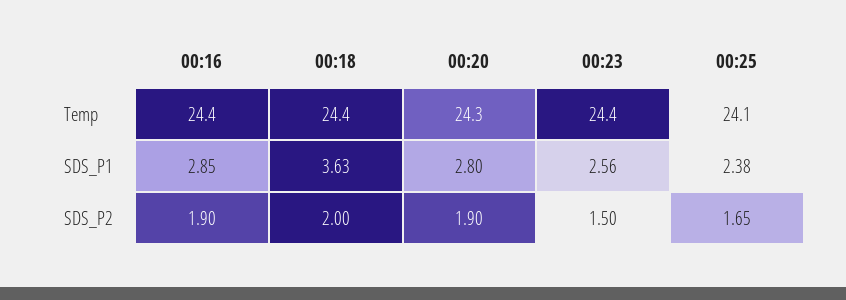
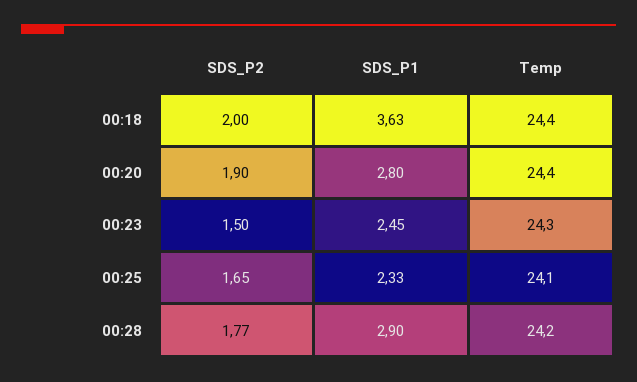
00:16, Temp: 24.4 -> none
00:20, Temp: 24.3 -> 24.4
00:23, Temp: 24.4 -> 24.3
00:16, SDS_P1: 2.85 -> none
00:23, SDS_P1: 2.56 -> 2.45
00:25, SDS_P1: 2.38 -> 2.33
00:16, SDS_P2: 1.9 -> none
00:28, SDS_P2: none -> 1.77
00:28, SDS_P1: none -> 2.9
00:28, Temp: none -> 24.2

